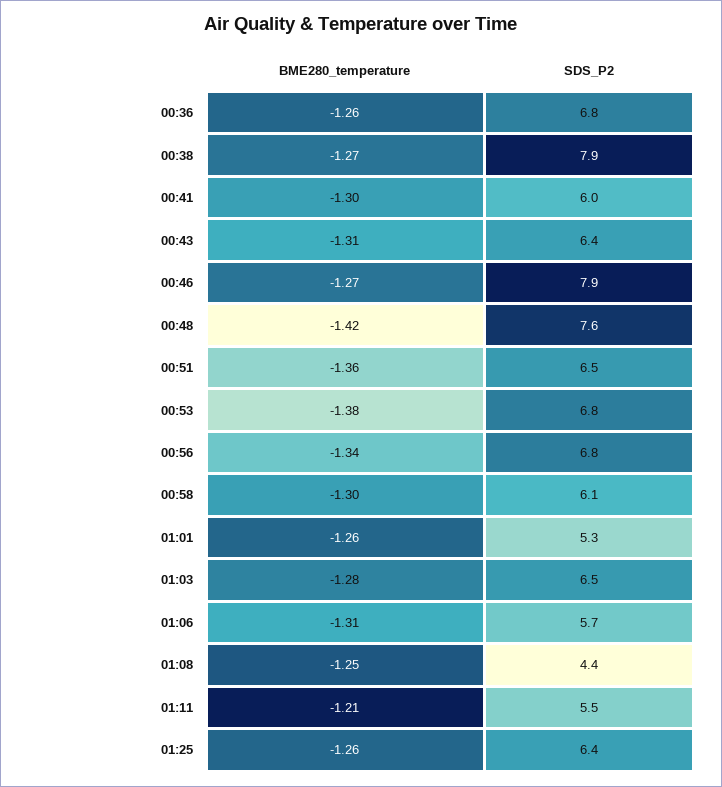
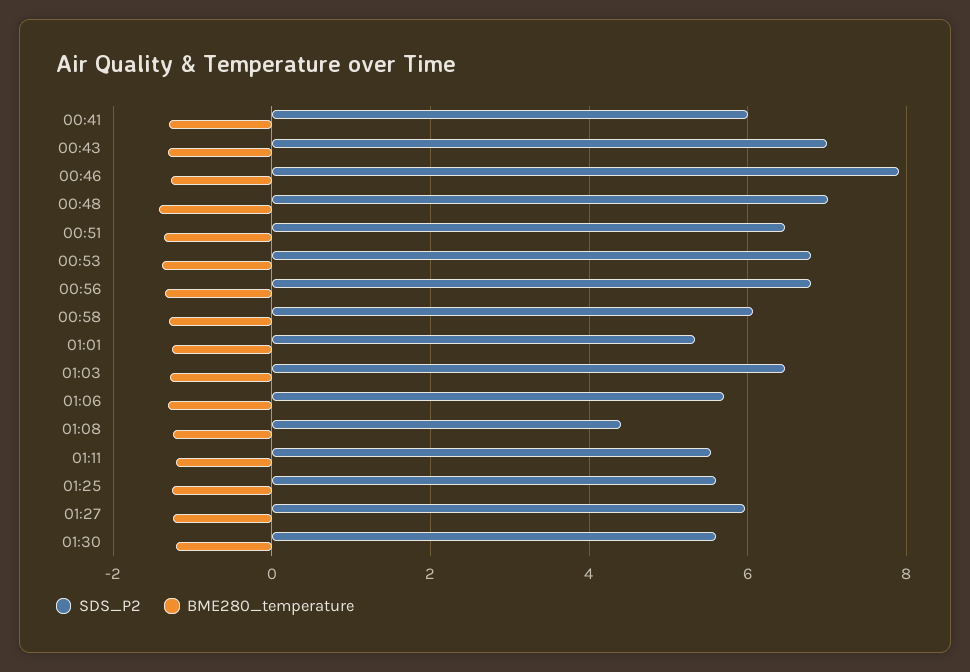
BME280_temperature, 00:36: -1.26 -> none
SDS_P2, 00:36: 6.8 -> none
BME280_temperature, 00:38: -1.27 -> none
SDS_P2, 00:38: 7.9 -> none
SDS_P2, 00:43: 6.4 -> 7
SDS_P2, 00:48: 7.6 -> 7
SDS_P2, 01:25: 6.4 -> 5.6
SDS_P2, 01:27: none -> 6
BME280_temperature, 01:27: none -> -1.2
SDS_P2, 01:30: none -> 5.6
BME280_temperature, 01:30: none -> -1.2

